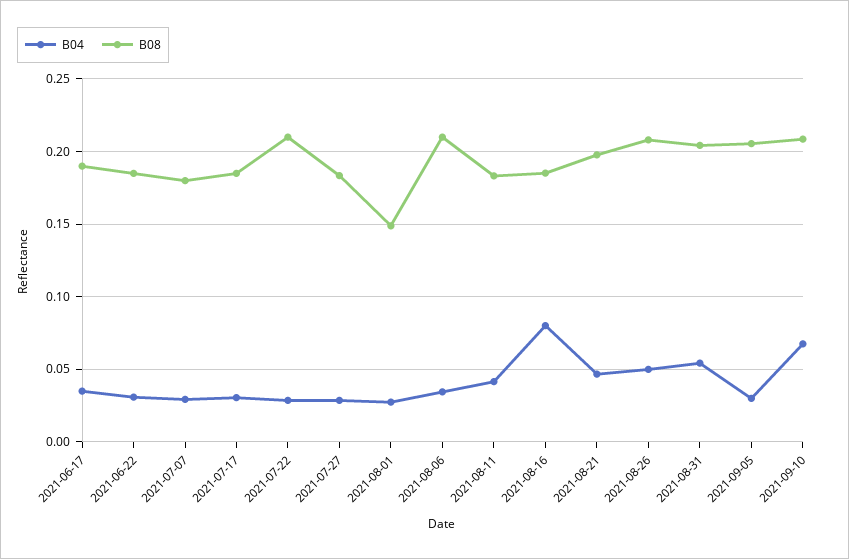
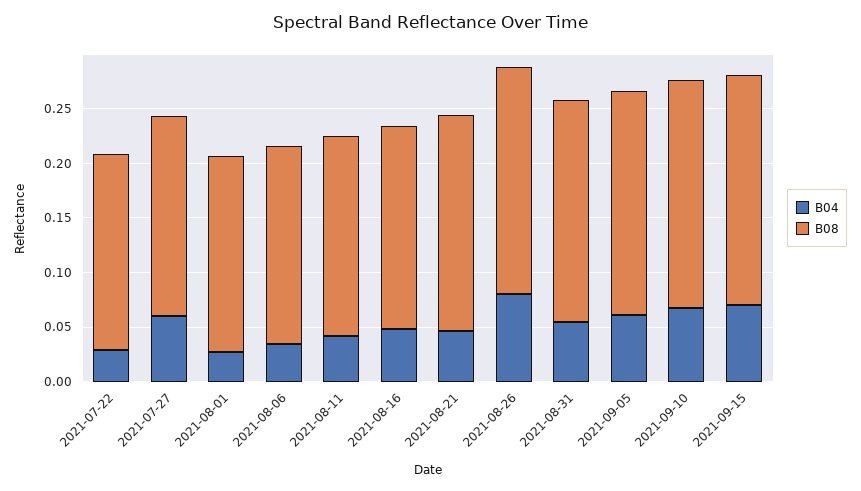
B04, 2021-06-17: 0.035 -> none
B08, 2021-06-17: 0.19 -> none
B04, 2021-06-22: 0.03 -> none
B08, 2021-06-22: 0.185 -> none
B04, 2021-07-07: 0.03 -> none
B08, 2021-07-07: 0.18 -> none
B04, 2021-07-17: 0.03 -> none
B08, 2021-07-17: 0.185 -> none
B08, 2021-07-22: 0.21 -> 0.18
B04, 2021-07-27: 0.03 -> 0.06
B08, 2021-08-01: 0.15 -> 0.18
B08, 2021-08-06: 0.21 -> 0.18
B04, 2021-08-16: 0.08 -> 0.05
B04, 2021-08-26: 0.05 -> 0.08
B04, 2021-09-05: 0.03 -> 0.06
B04, 2021-09-15: none -> 0.07
B08, 2021-09-15: none -> 0.21

